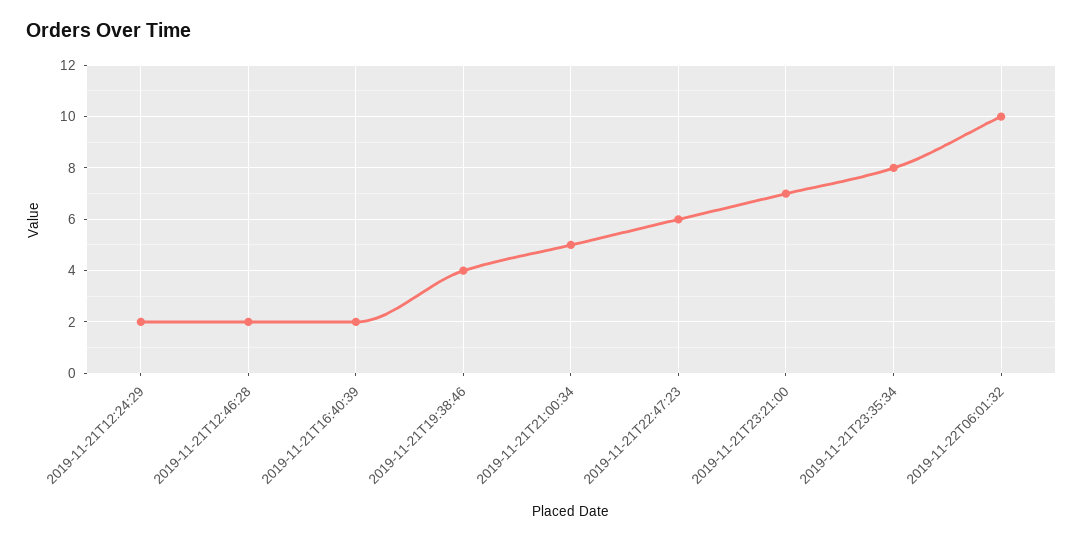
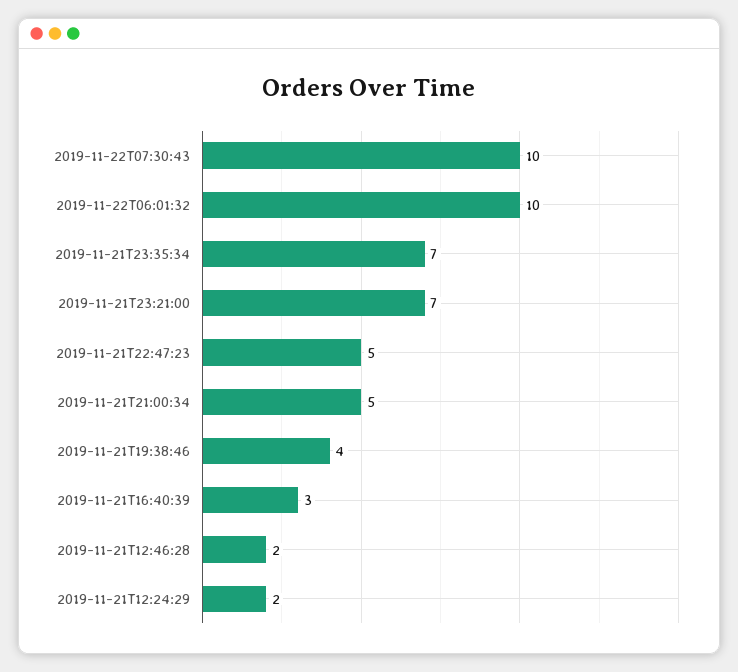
2019-11-21T16:40:39: 2 -> 3
2019-11-21T22:47:23: 6 -> 5
2019-11-21T23:35:34: 8 -> 7
2019-11-22T07:30:43: none -> 10

